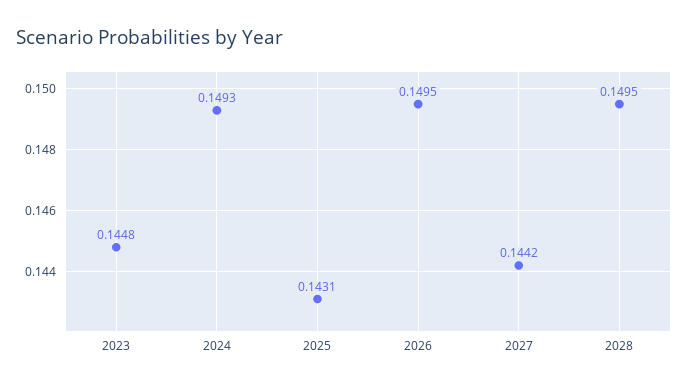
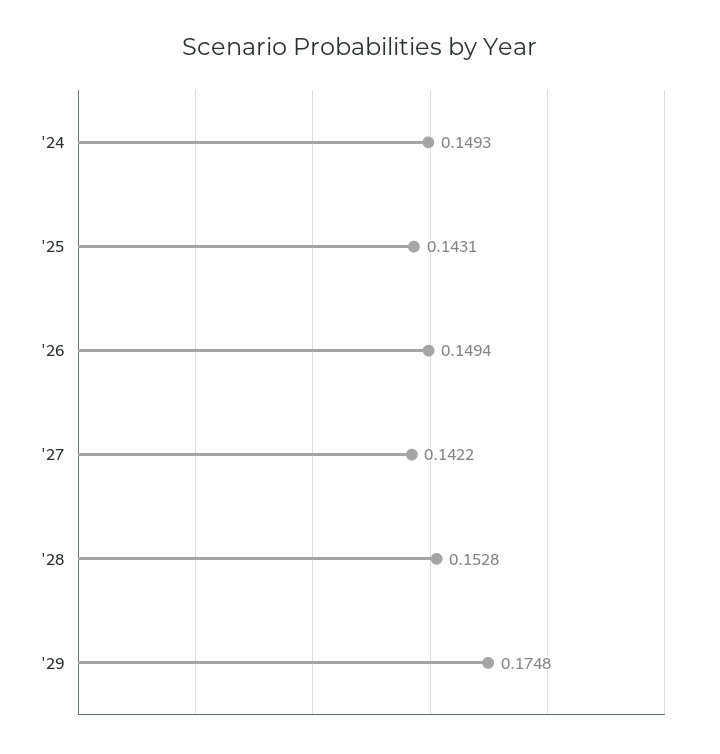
2023: 0.1448 -> none
2026: 0.1495 -> 0.1494
2027: 0.1442 -> 0.1422
2028: 0.1495 -> 0.1528
'29: none -> 0.1748

